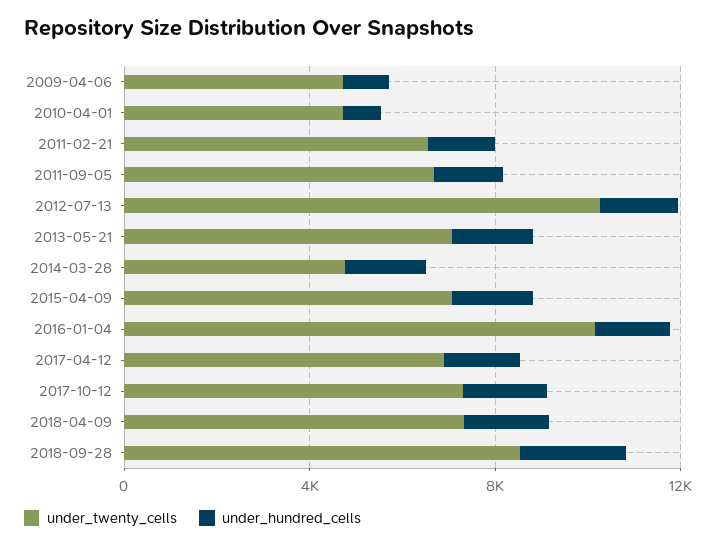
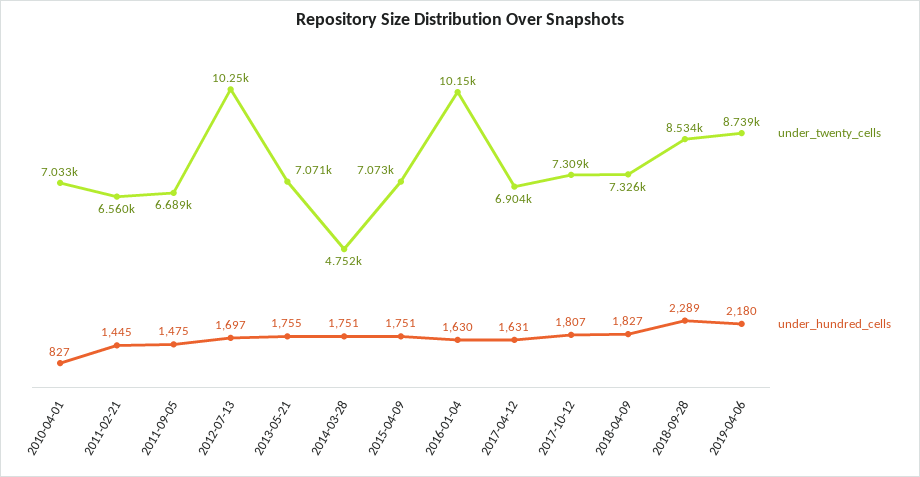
under_twenty_cells, 2009-04-06: 5000 -> none
under_hundred_cells, 2009-04-06: 1000 -> none
under_twenty_cells, 2010-04-01: 5000 -> 7033
under_twenty_cells, 2019-04-06: none -> 8739
under_hundred_cells, 2019-04-06: none -> 2180

